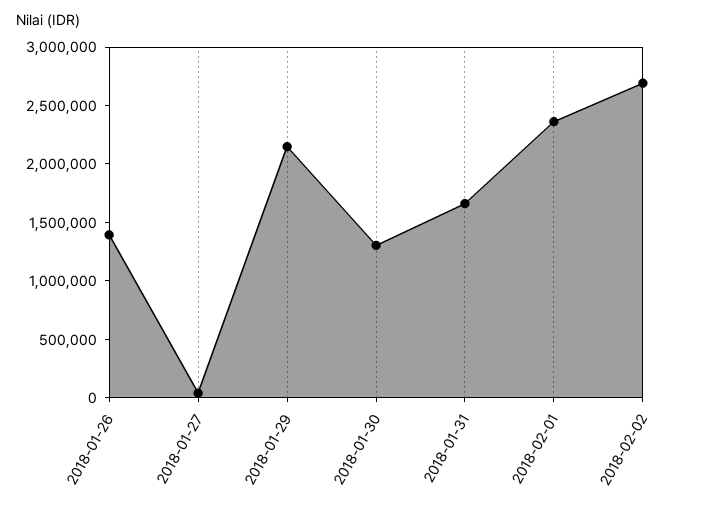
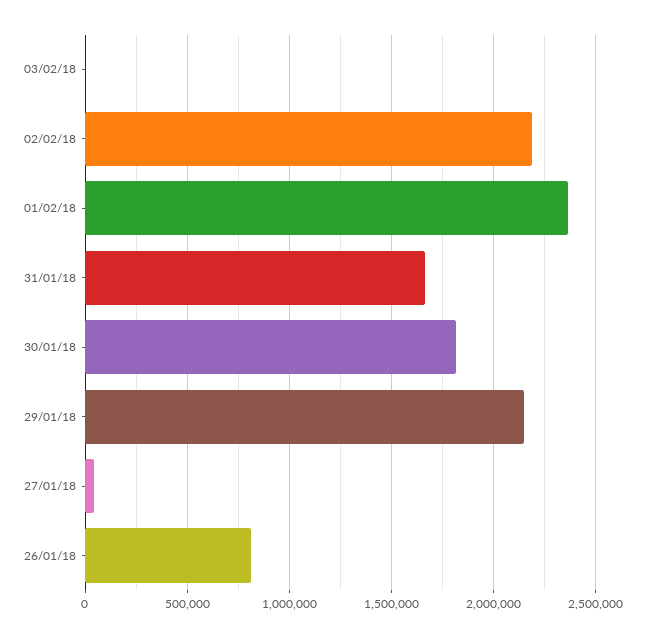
2018-01-26: 1400000 -> 800000
2018-01-30: 1300000 -> 1800000
2018-02-02: 2700000 -> 2200000
03/02/18: none -> 0

